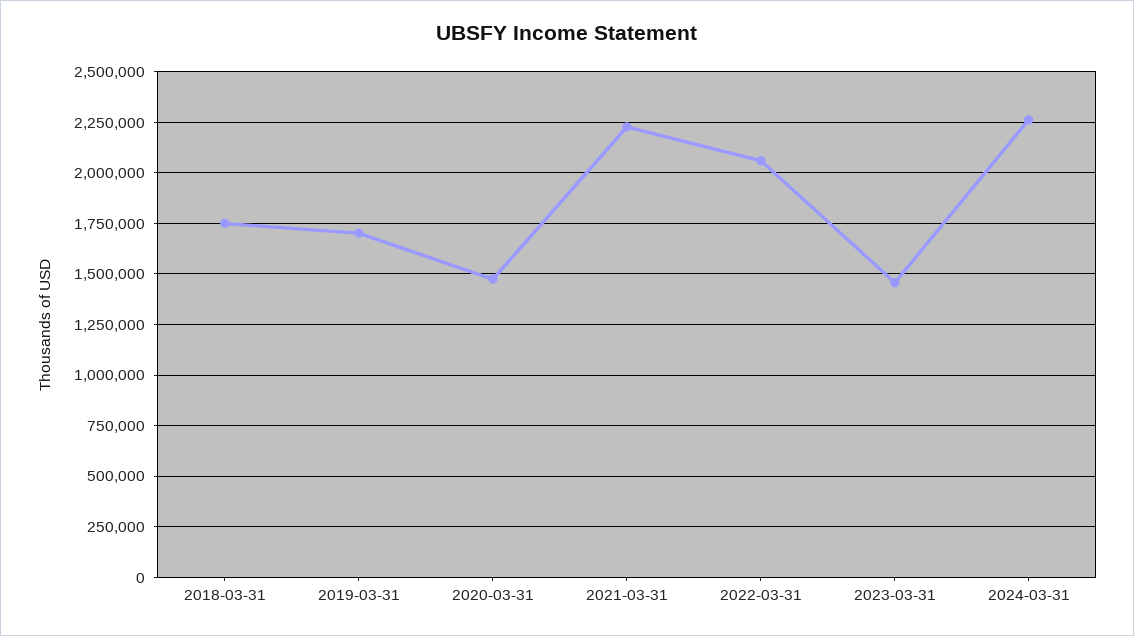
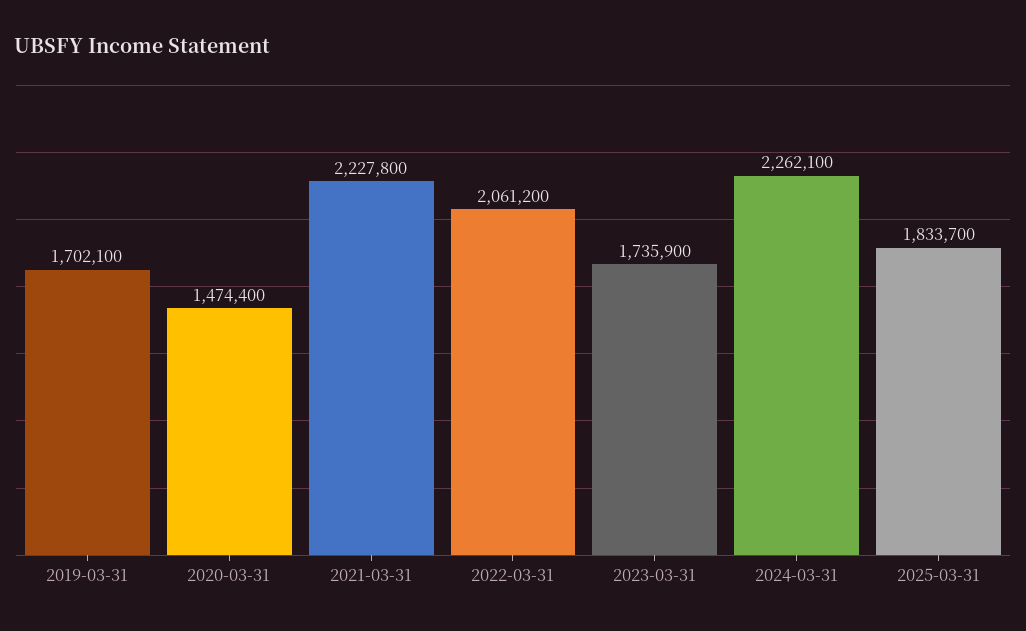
2018-03-31: 1750000 -> none
2023-03-31: 1450000 -> 1735900
2025-03-31: none -> 1833700

